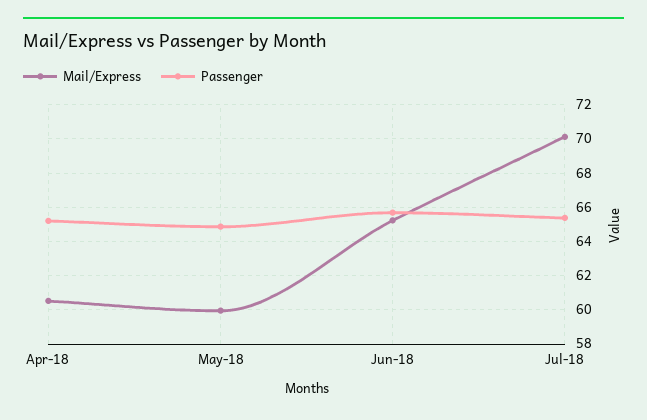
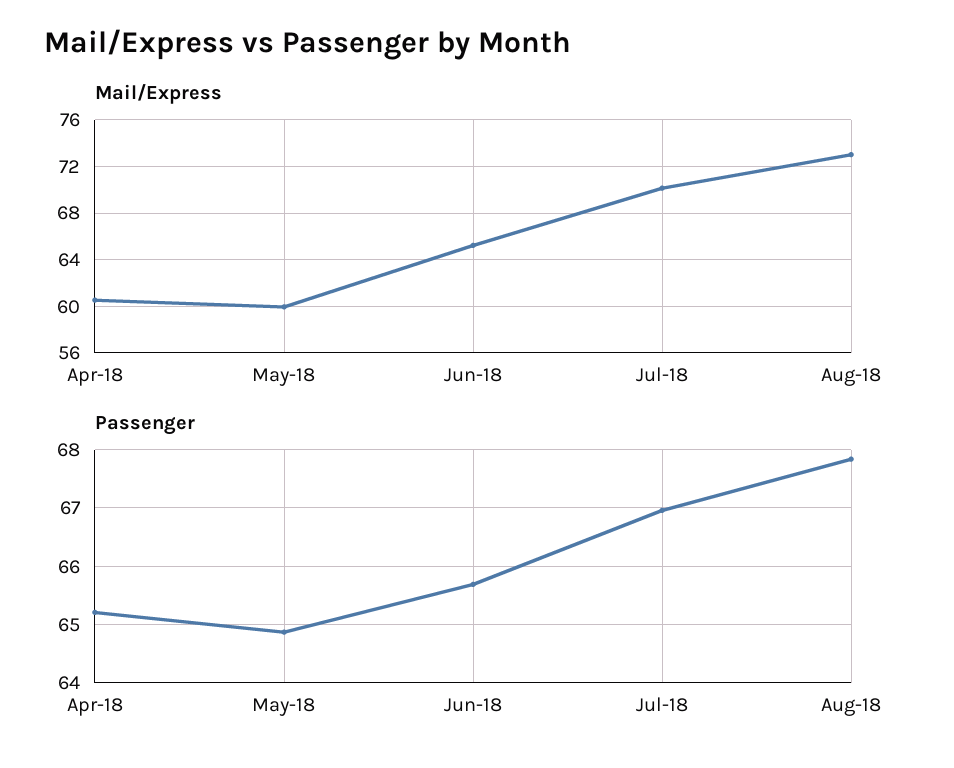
Passenger, Jul-18: 65.5 -> 67
Mail/Express, Aug-18: none -> 73
Passenger, Aug-18: none -> 67.8

